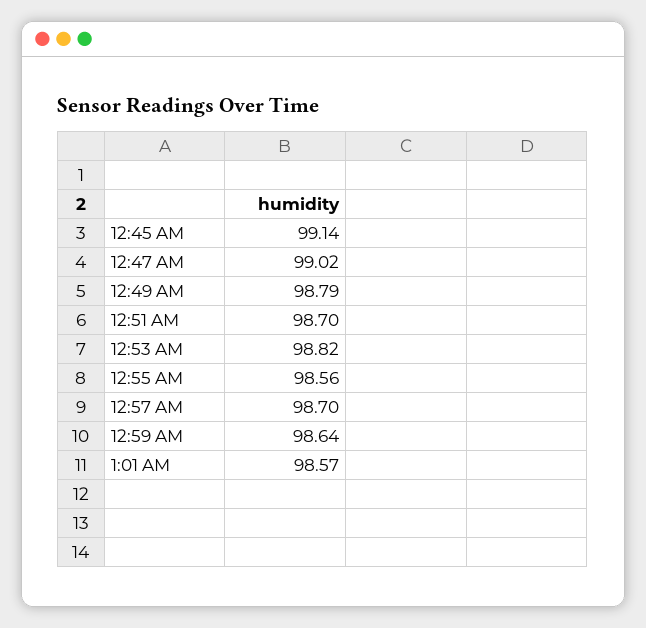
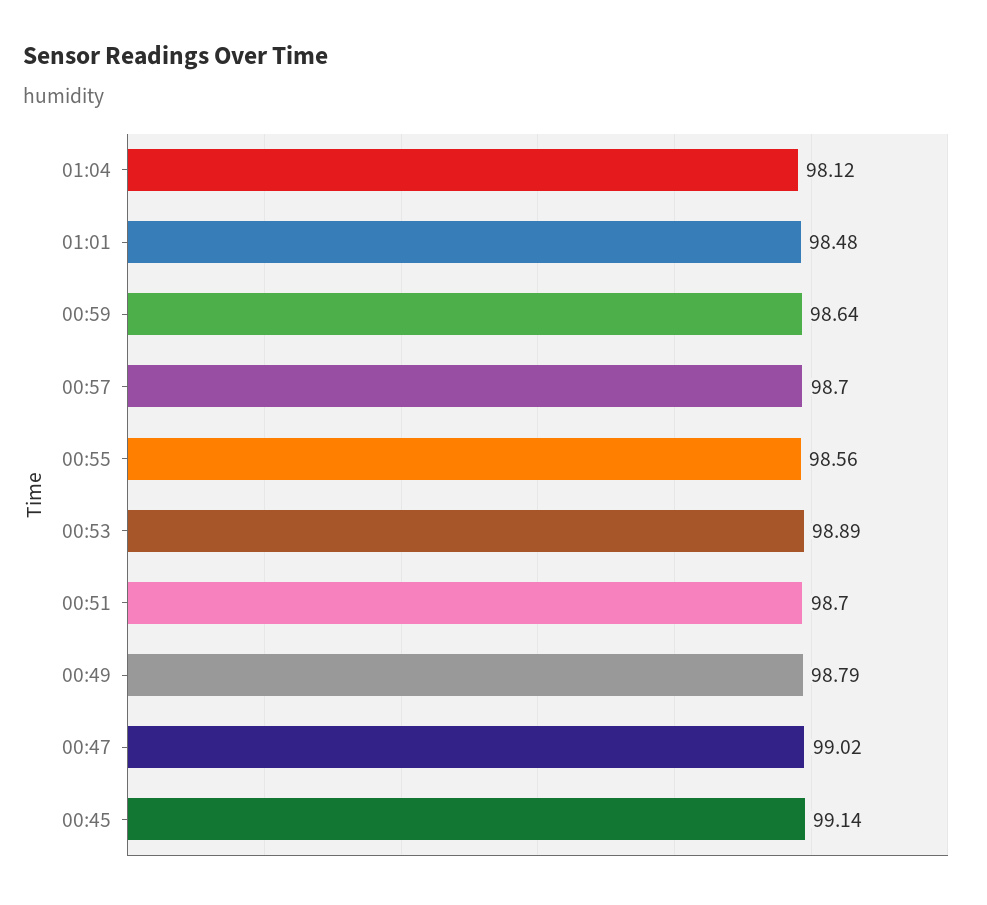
12:53 AM: 98.82 -> 98.89
1:01 AM: 98.57 -> 98.48
01:04: none -> 98.12

